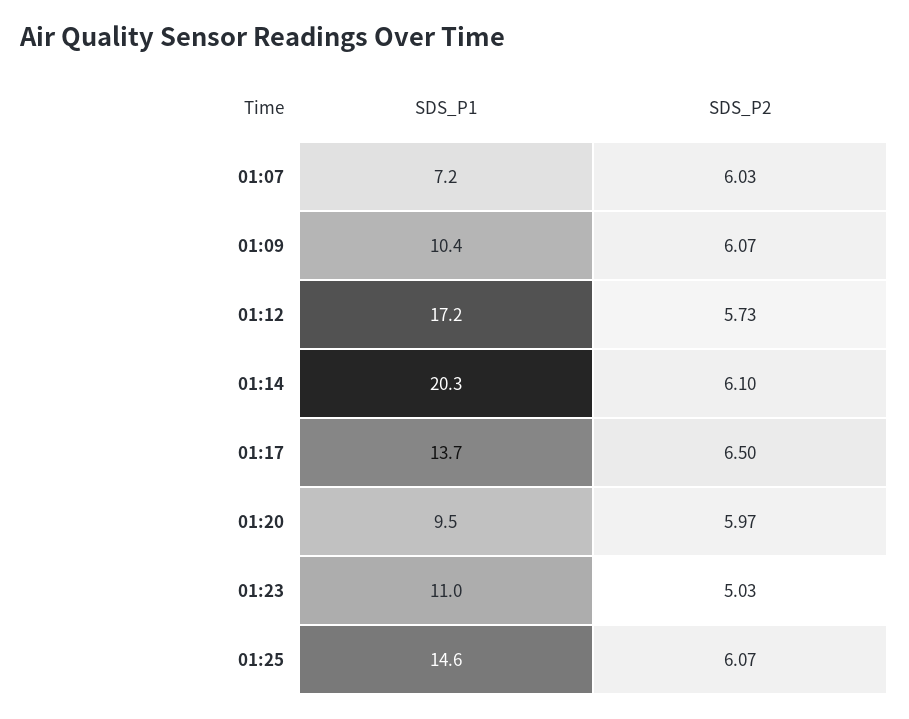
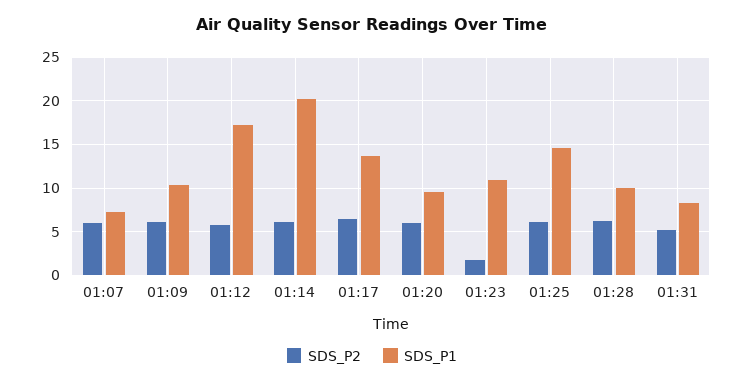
SDS_P2, 01:23: 5.03 -> 2
SDS_P2, 01:28: none -> 6
SDS_P1, 01:28: none -> 10
SDS_P2, 01:31: none -> 5
SDS_P1, 01:31: none -> 8

